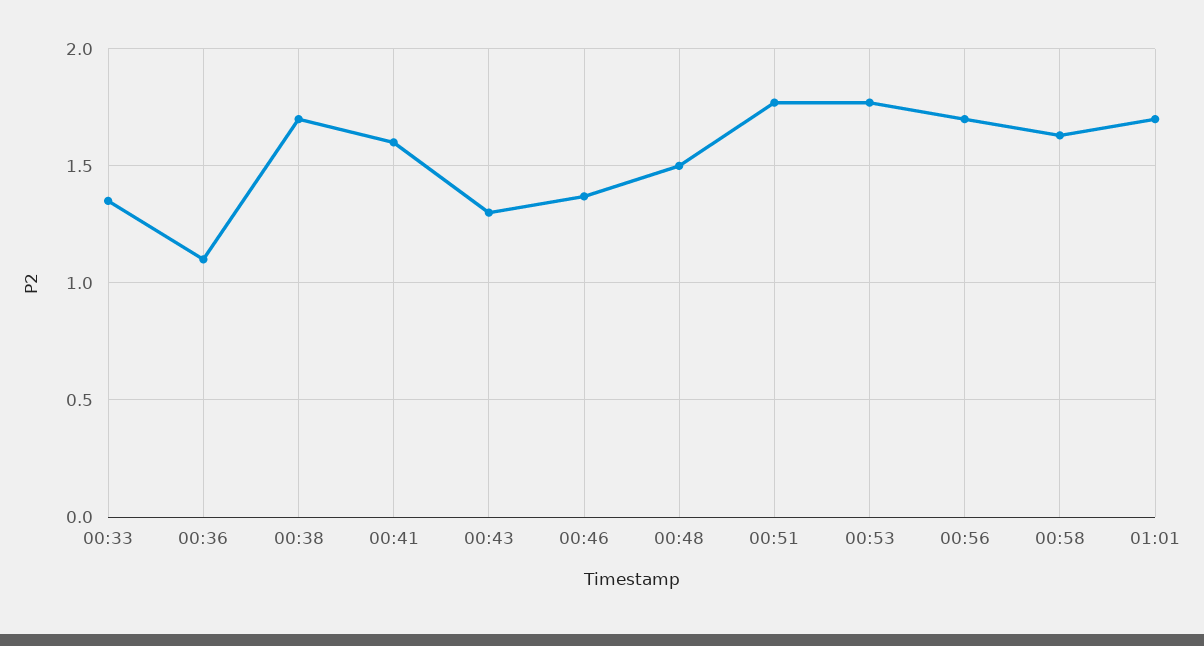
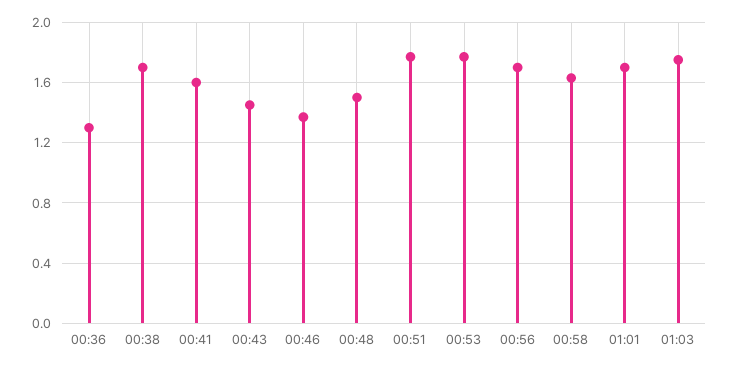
00:33: 1.35 -> none
00:36: 1.1 -> 1.3
00:43: 1.3 -> 1.45
01:03: none -> 1.75

